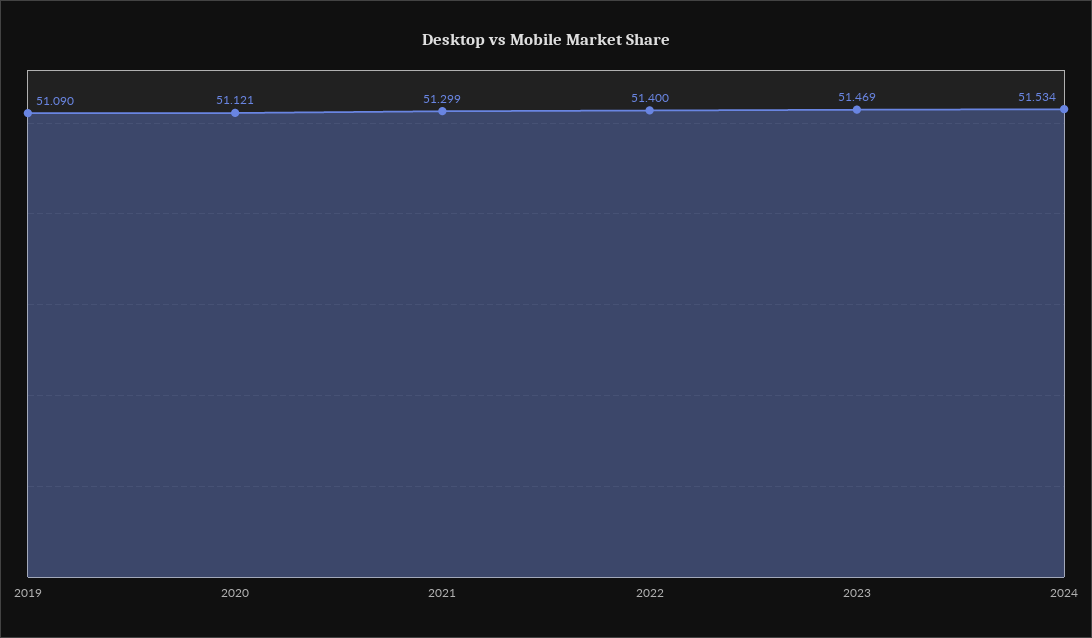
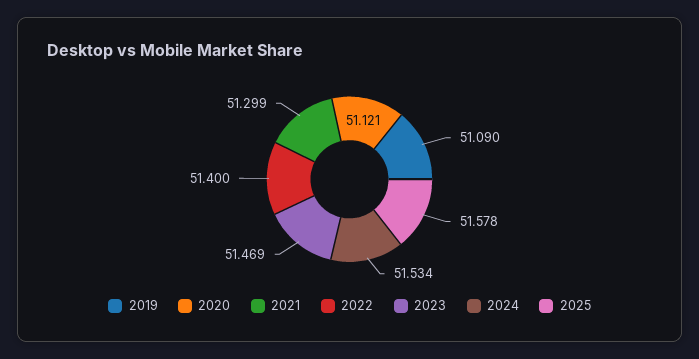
2025: none -> 51.578

